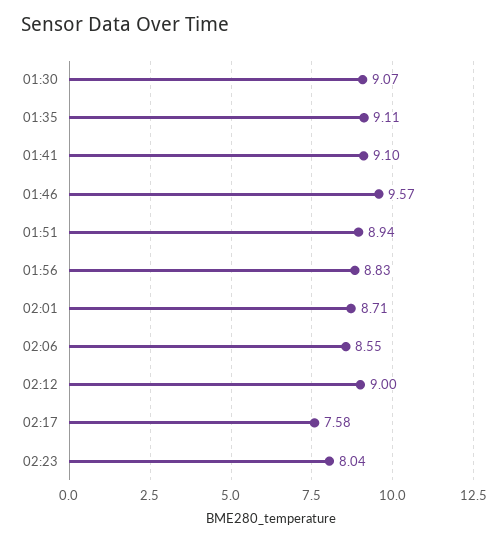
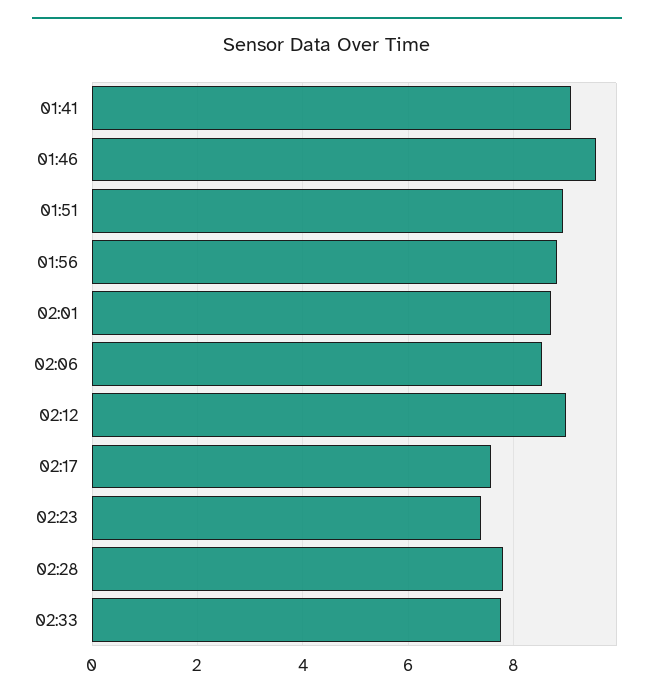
01:30: 9.07 -> none
01:35: 9.11 -> none
02:23: 8.04 -> 7.4
02:28: none -> 7.8
02:33: none -> 7.8

